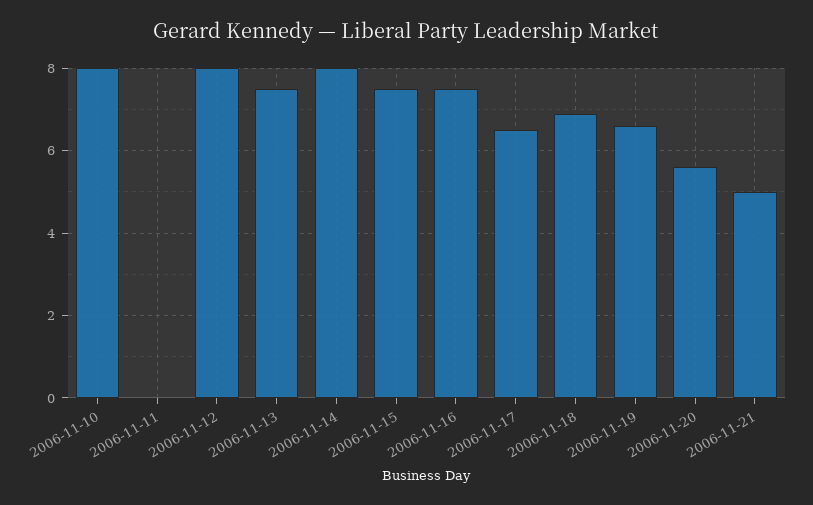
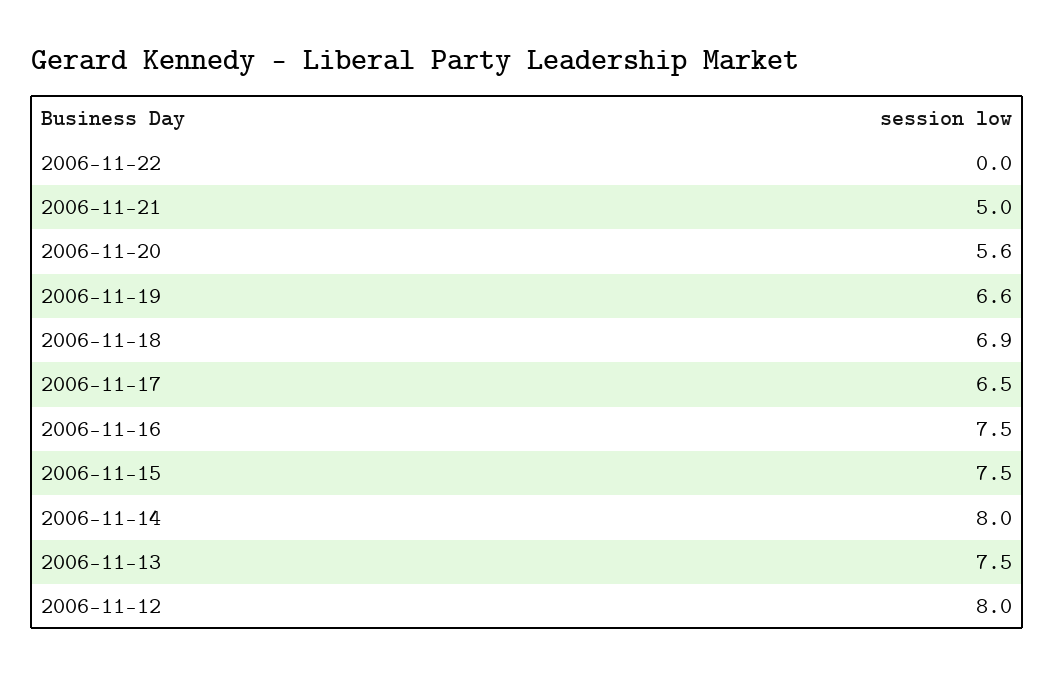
2006-11-10: 8 -> none
2006-11-11: 0 -> none
2006-11-22: none -> 0

